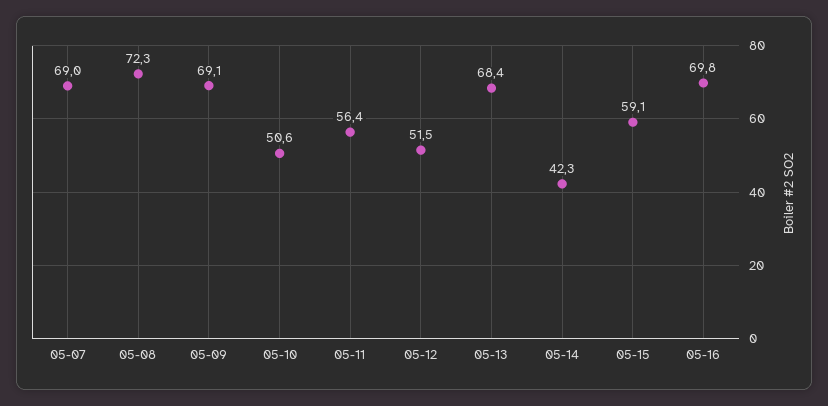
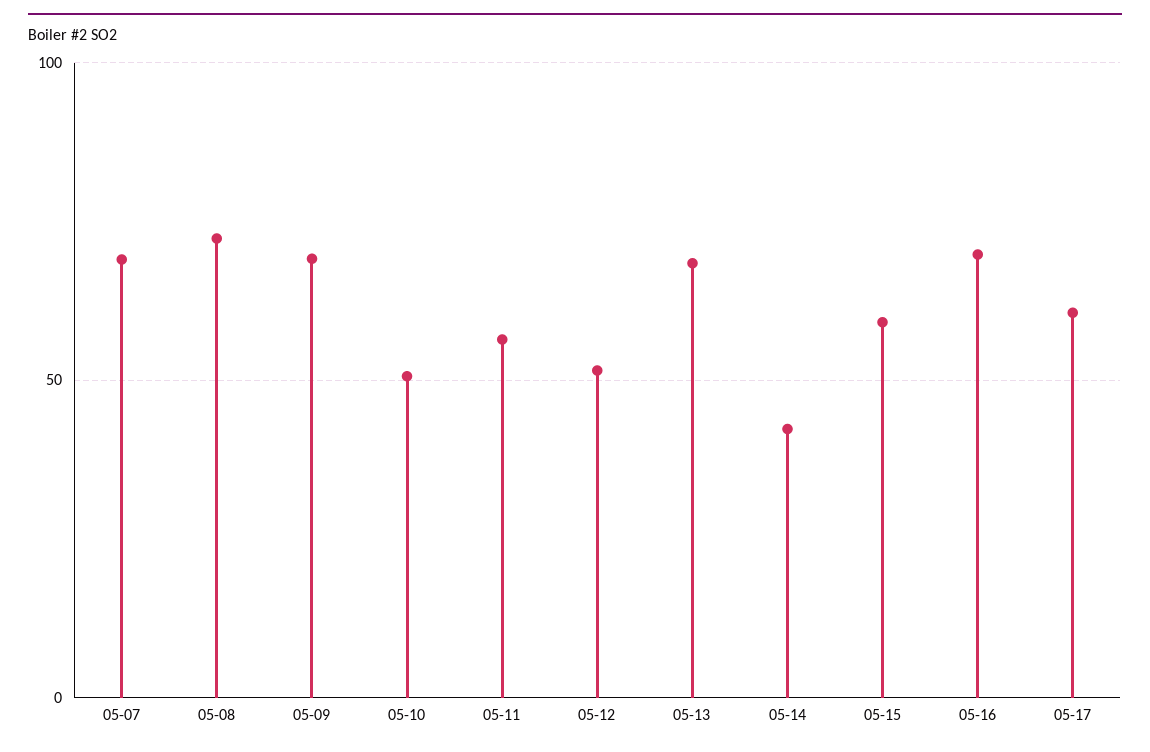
05-17: none -> 60

